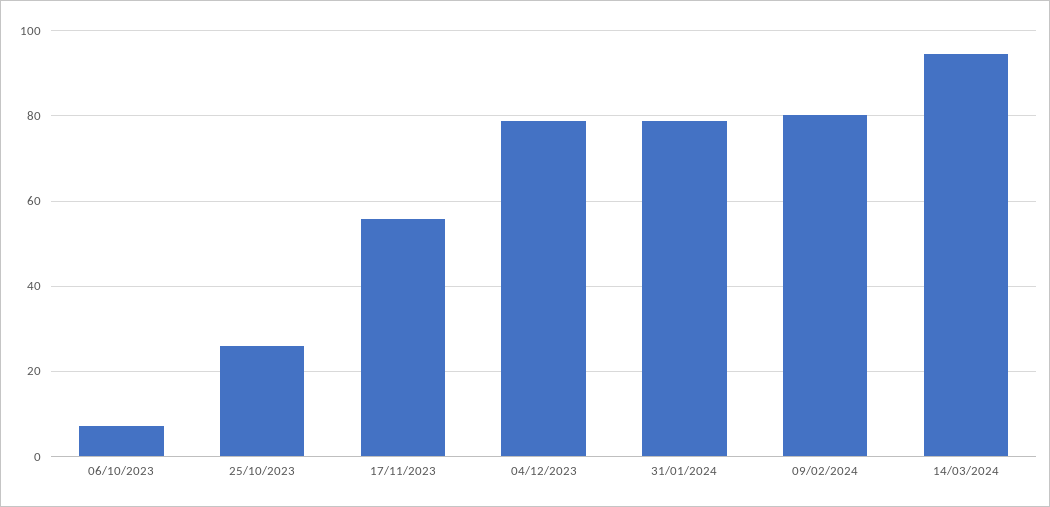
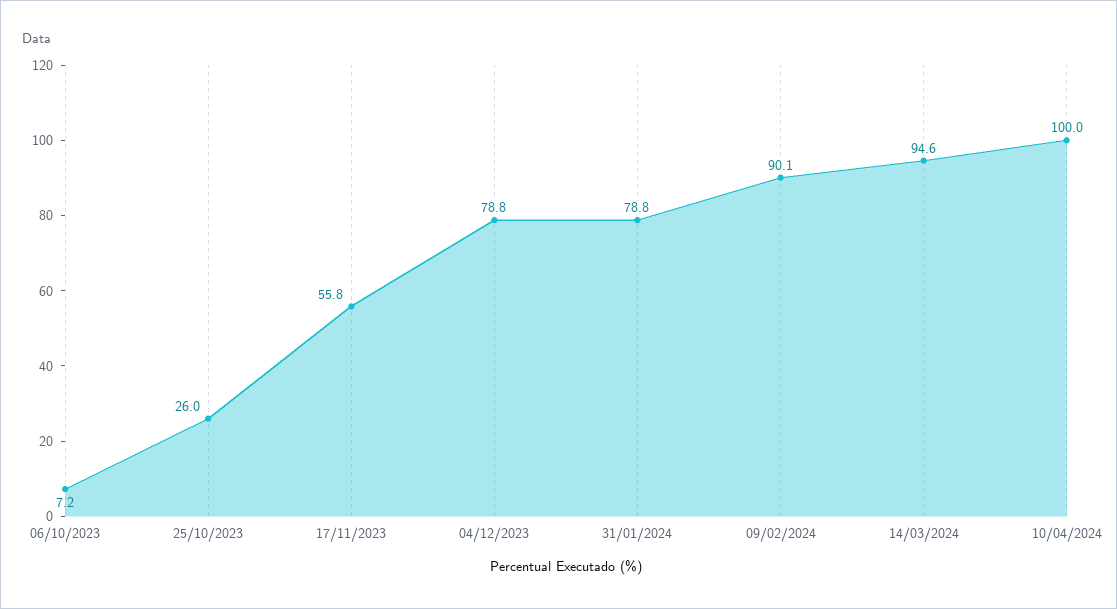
09/02/2024: 80 -> 90.1
10/04/2024: none -> 100

